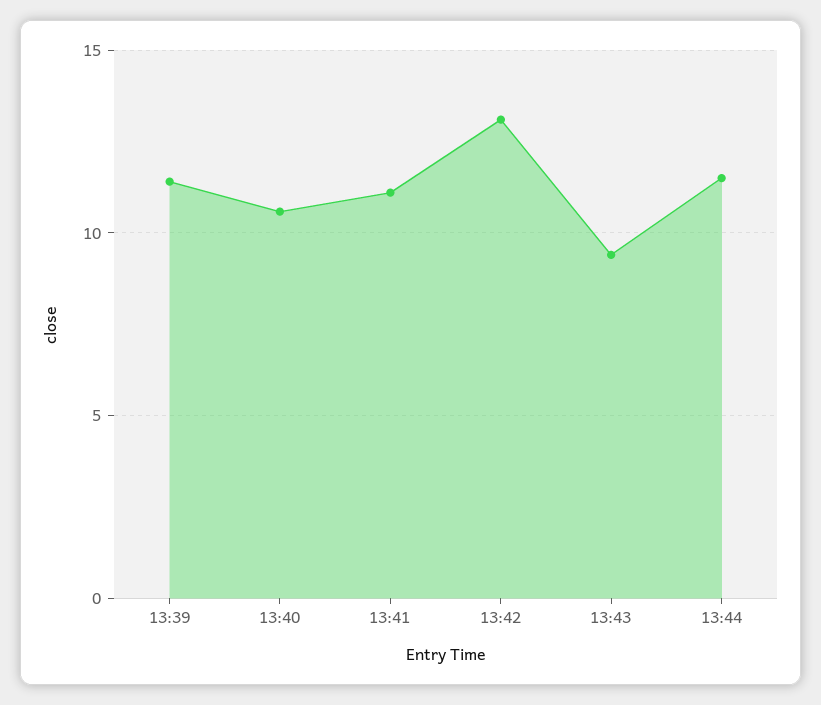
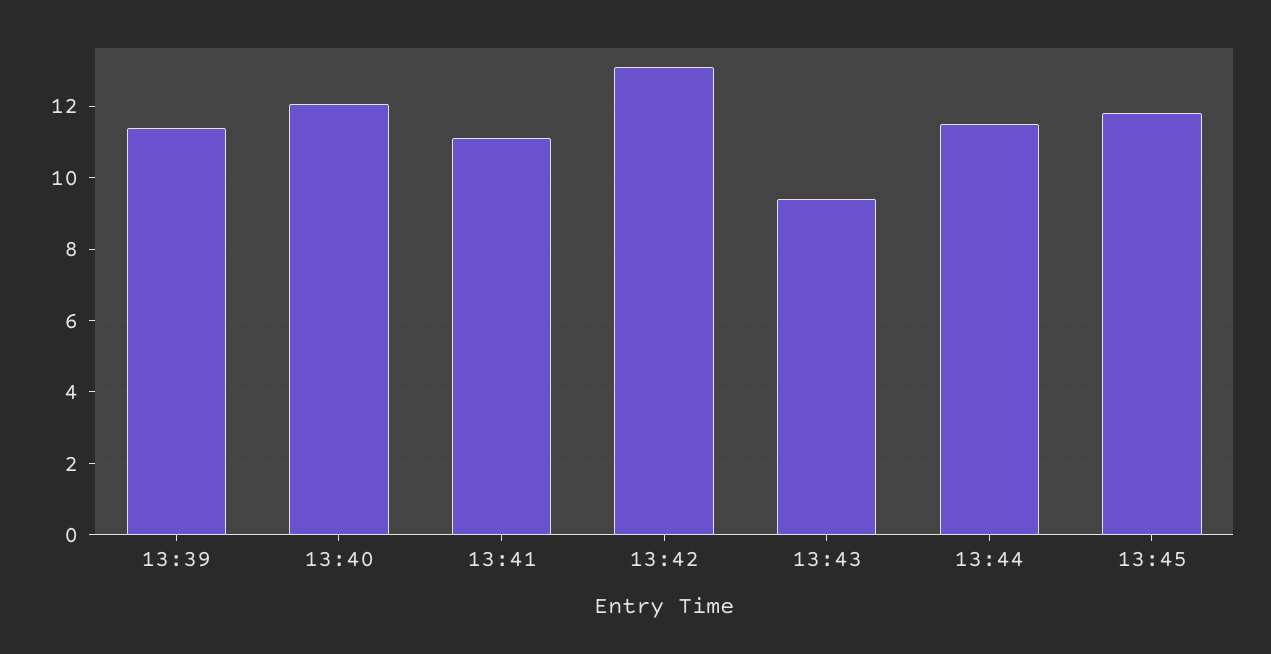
13:40: 10.5 -> 12
13:45: none -> 11.8

